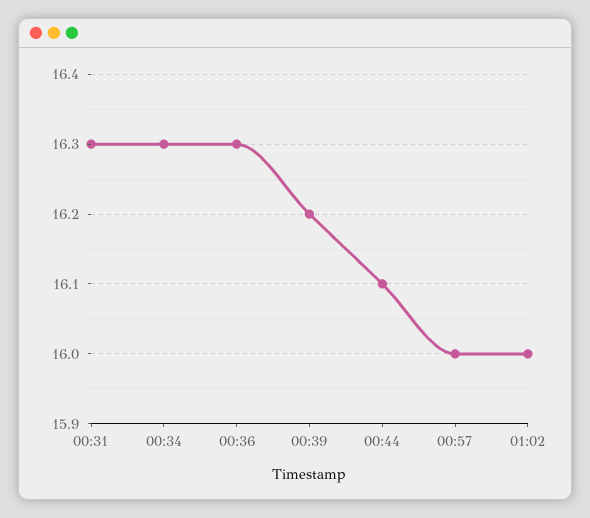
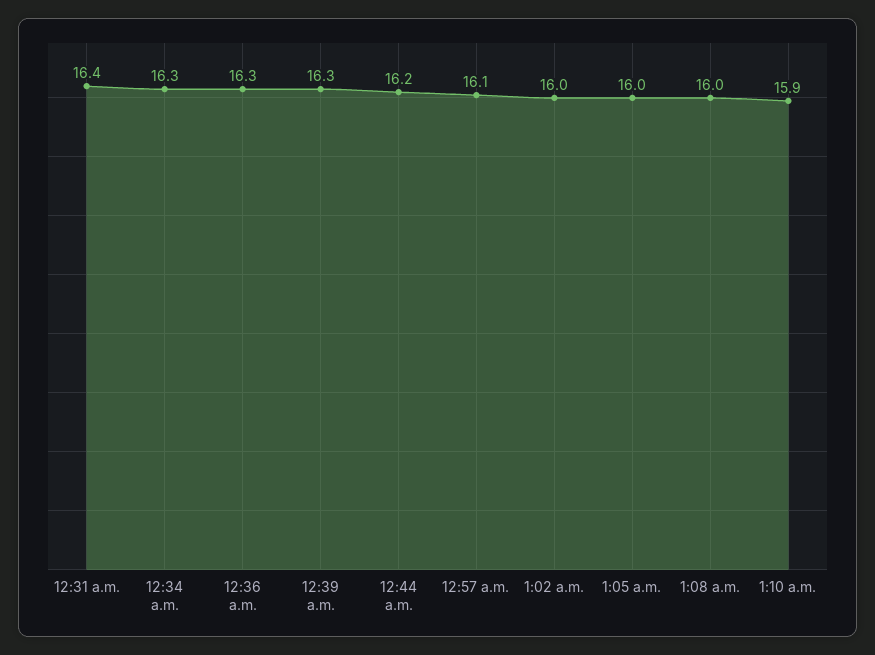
00:31: 16.3 -> 16.4
00:39: 16.2 -> 16.3
00:44: 16.1 -> 16.2
00:57: 16 -> 16.1
1:05 a.m.: none -> 16
1:08 a.m.: none -> 16
1:10 a.m.: none -> 15.9

